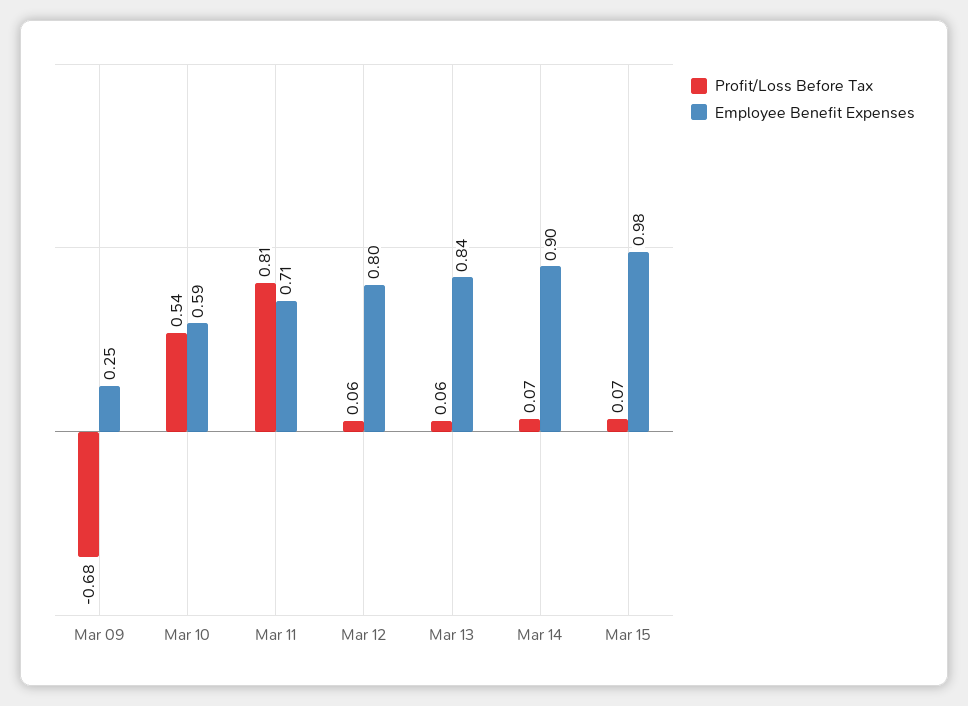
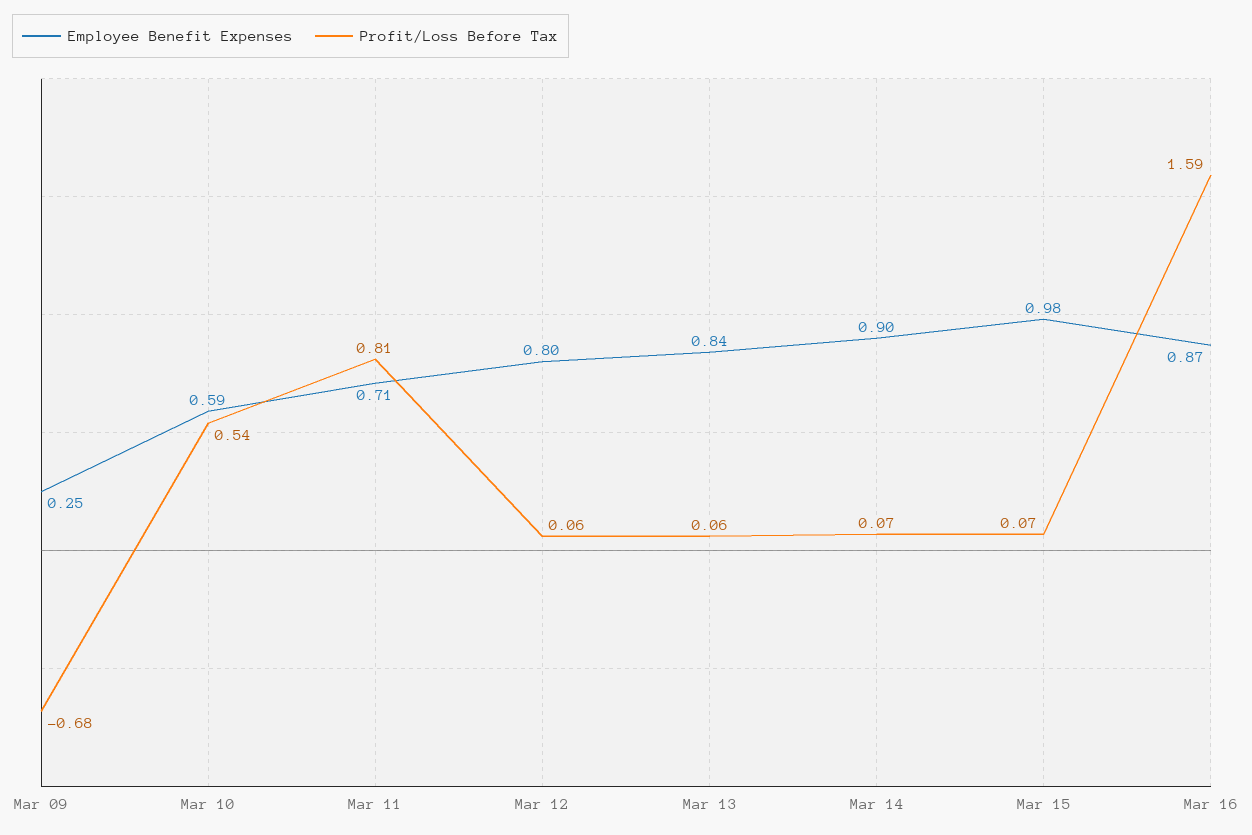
Employee Benefit Expenses, Mar 16: none -> 0.87
Profit/Loss Before Tax, Mar 16: none -> 1.59

